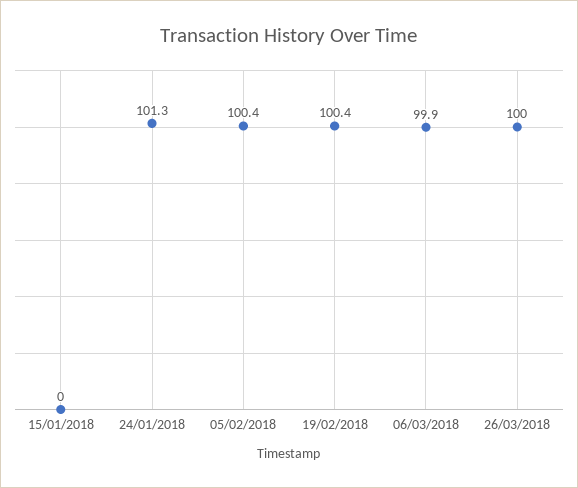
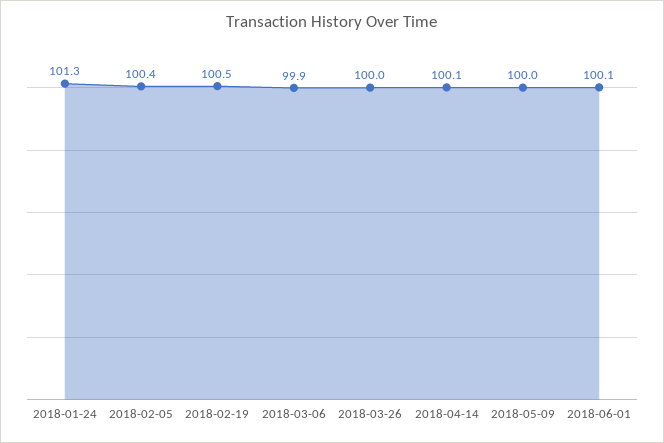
15/01/2018: 0 -> none
19/02/2018: 100.4 -> 100.5
2018-04-14: none -> 100.1
2018-05-09: none -> 100
2018-06-01: none -> 100.1

